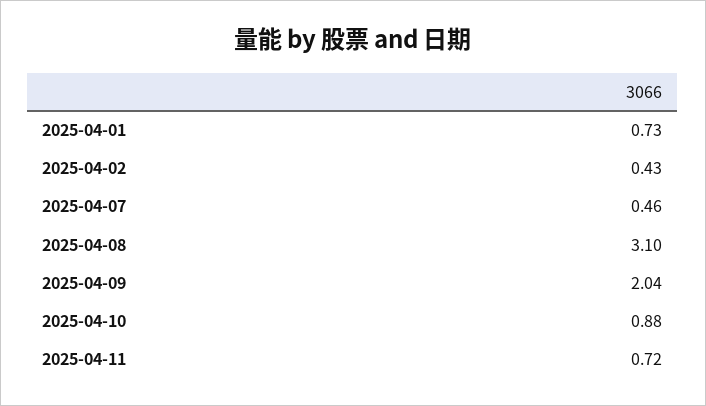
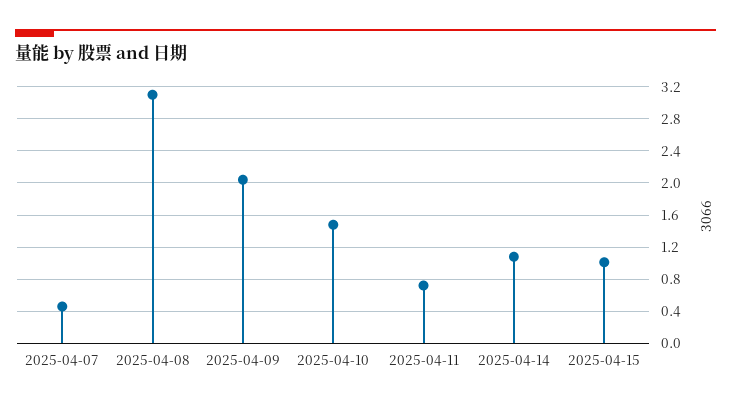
2025-04-01: 0.73 -> none
2025-04-02: 0.43 -> none
2025-04-10: 0.88 -> 1.5
2025-04-14: none -> 1.1
2025-04-15: none -> 1

